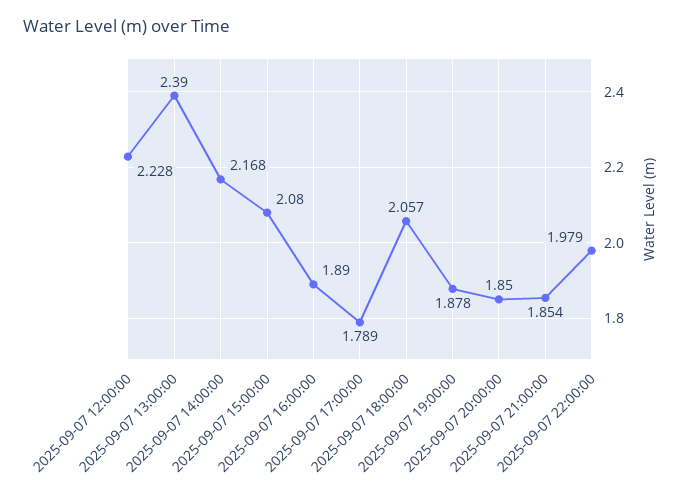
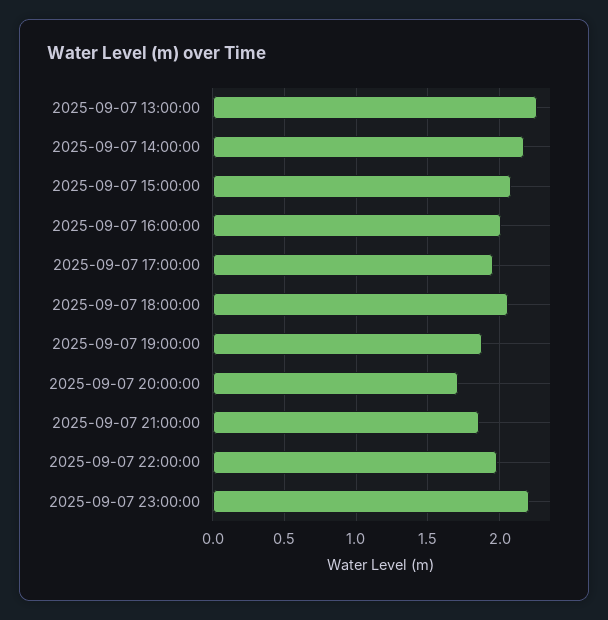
2025-09-07 12:00:00: 2.228 -> none
2025-09-07 13:00:00: 2.39 -> 2.25
2025-09-07 16:00:00: 1.89 -> 2
2025-09-07 17:00:00: 1.789 -> 1.95
2025-09-07 20:00:00: 1.85 -> 1.7
2025-09-07 23:00:00: none -> 2.2

